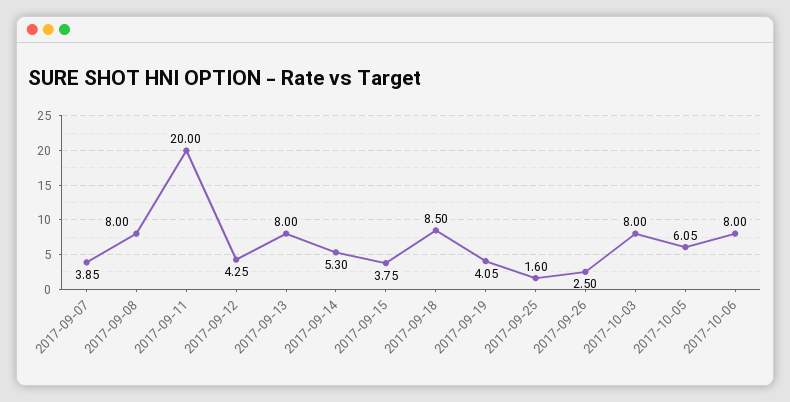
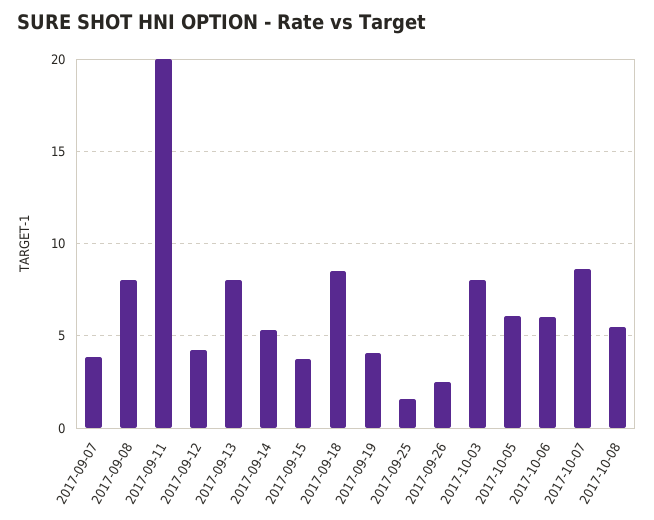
2017-10-06: 8 -> 6
2017-10-07: none -> 8.5
2017-10-08: none -> 5.5

